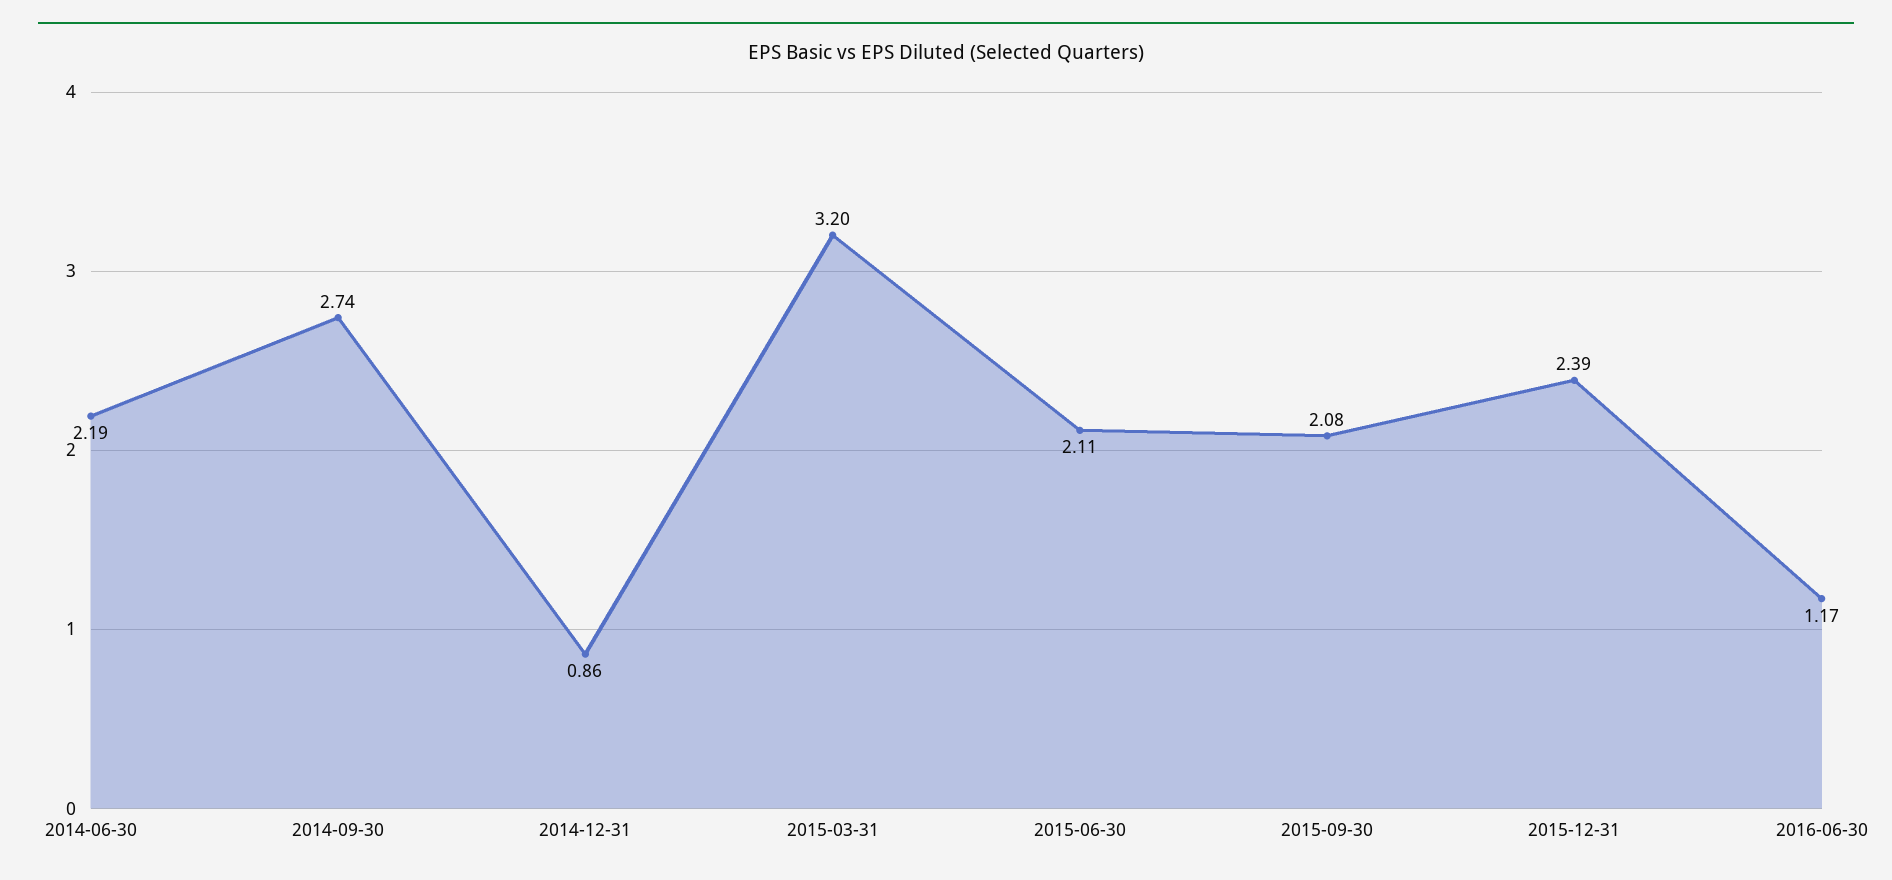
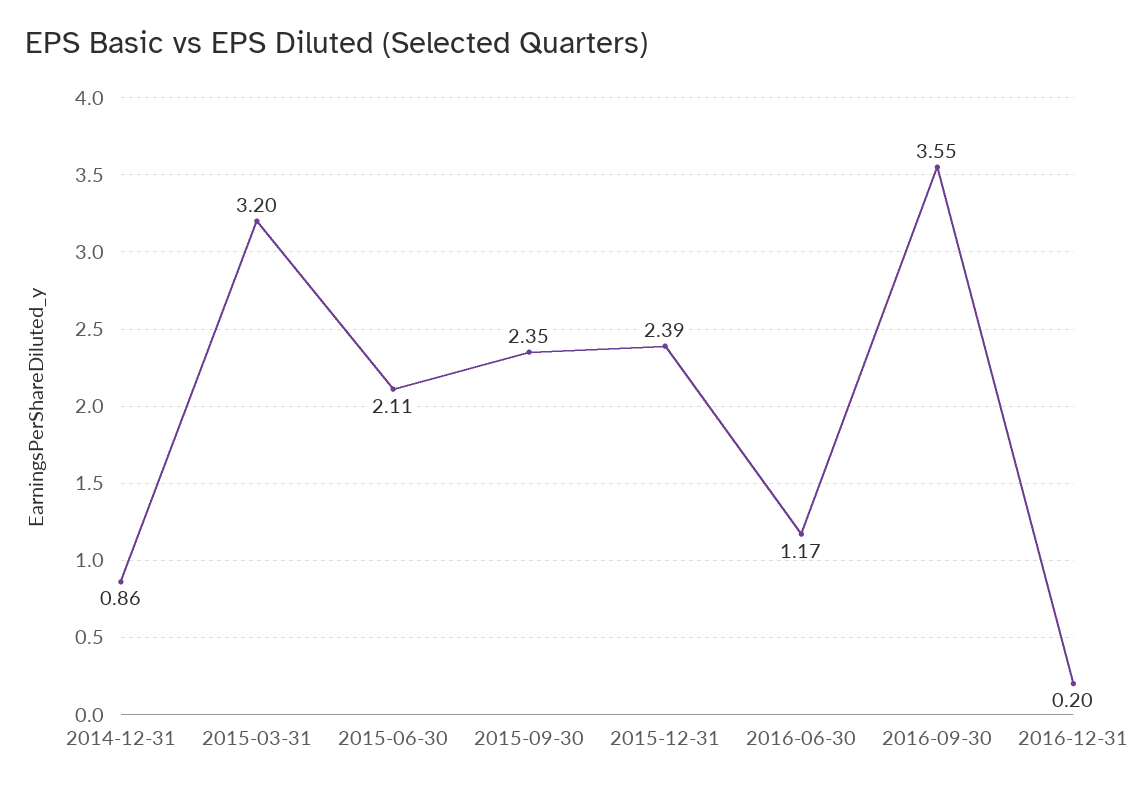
2014-06-30: 2.19 -> none
2014-09-30: 2.74 -> none
2015-09-30: 2.08 -> 2.35
2016-09-30: none -> 3.55
2016-12-31: none -> 0.2

